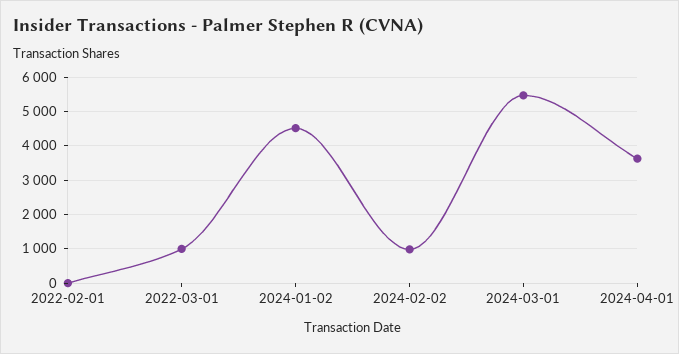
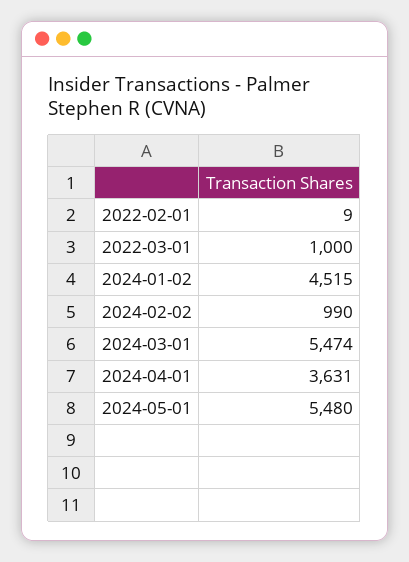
2024-05-01: none -> 5480

